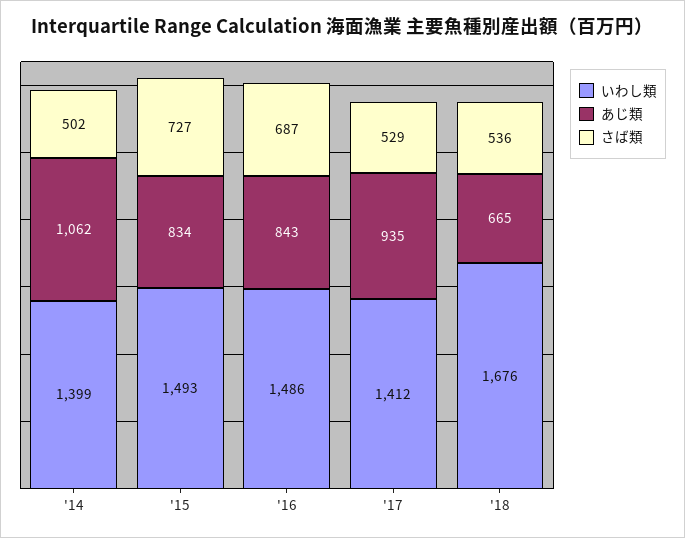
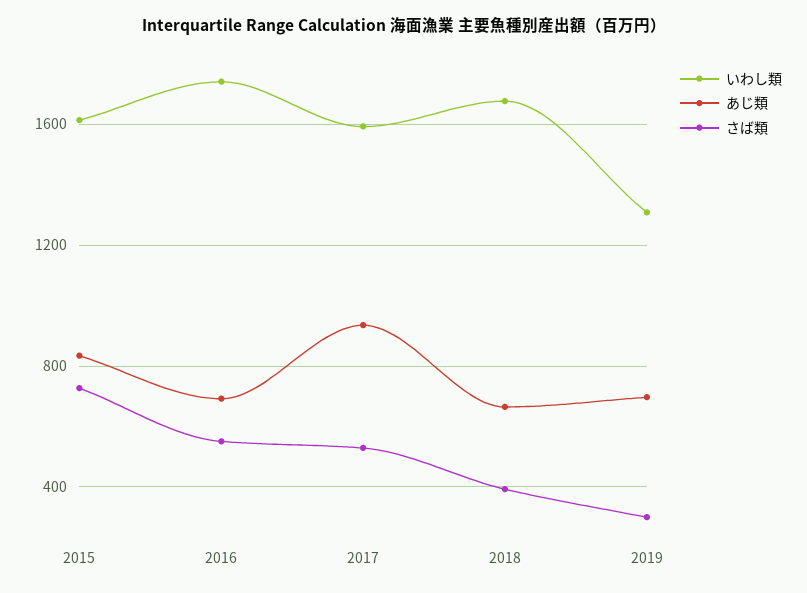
いわし類, '14: 1399 -> none
あじ類, '14: 1062 -> none
さば類, '14: 502 -> none
いわし類, '15: 1493 -> 1600
いわし類, '16: 1486 -> 1750
あじ類, '16: 843 -> 700
さば類, '16: 687 -> 550
いわし類, '17: 1412 -> 1600
さば類, '18: 536 -> 400
いわし類, 2019: none -> 1300
あじ類, 2019: none -> 700
さば類, 2019: none -> 300

